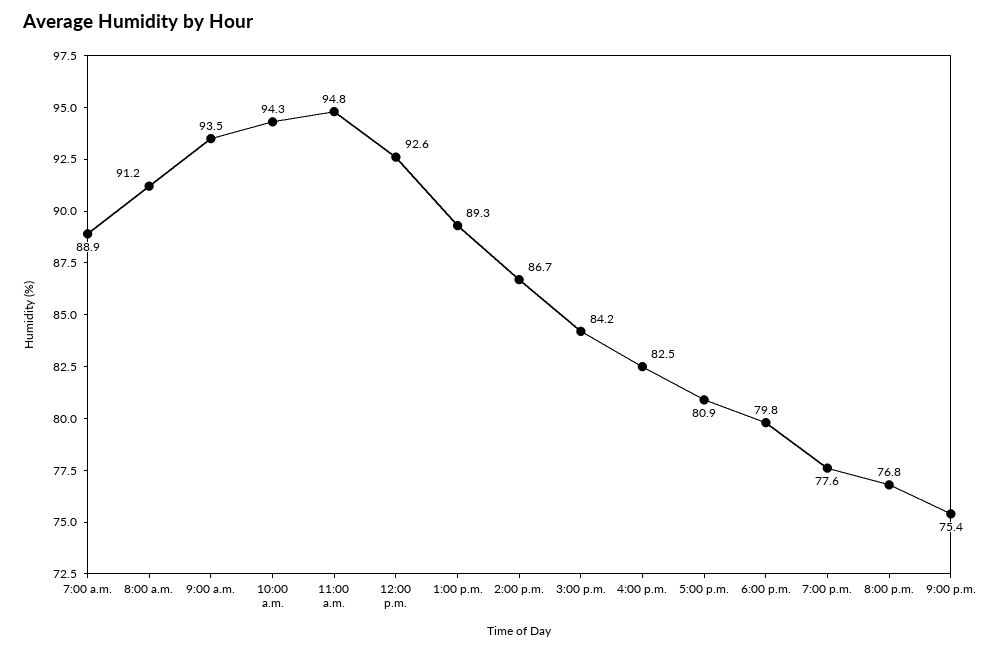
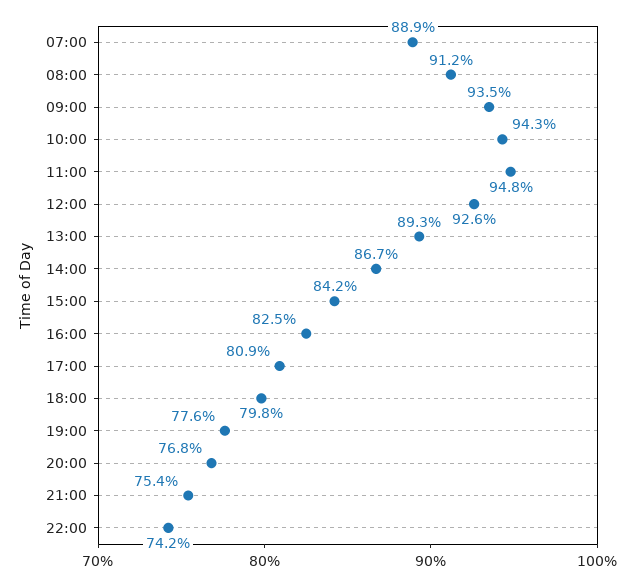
22:00: none -> 74.2

